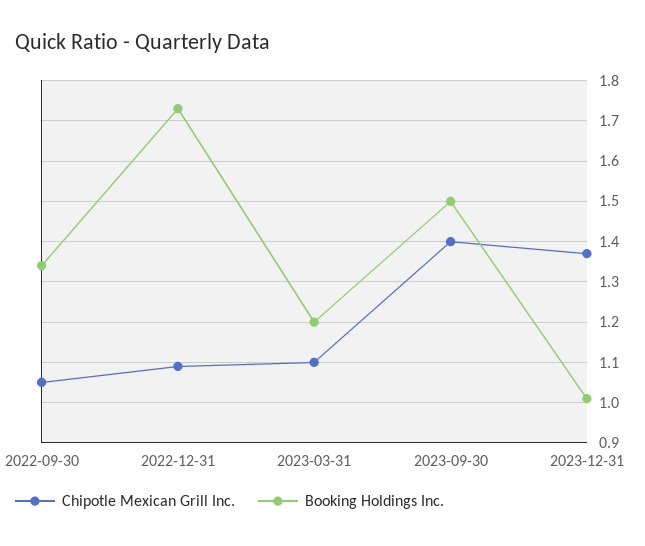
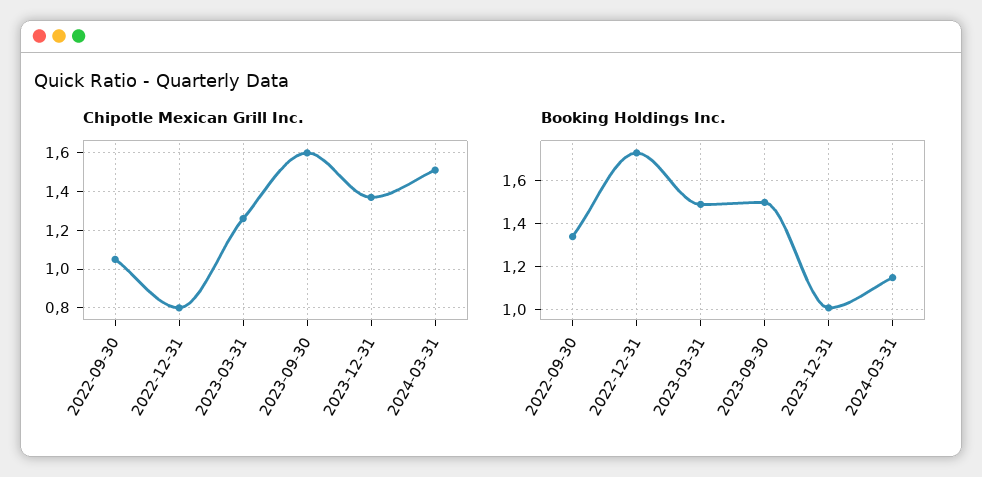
Chipotle Mexican Grill Inc., 2022-12-31: 1.1 -> 0.8
Chipotle Mexican Grill Inc., 2023-03-31: 1.1 -> 1.25
Booking Holdings Inc., 2023-03-31: 1.2 -> 1.5
Chipotle Mexican Grill Inc., 2023-09-30: 1.4 -> 1.6
Chipotle Mexican Grill Inc., 2024-03-31: none -> 1.5
Booking Holdings Inc., 2024-03-31: none -> 1.15

